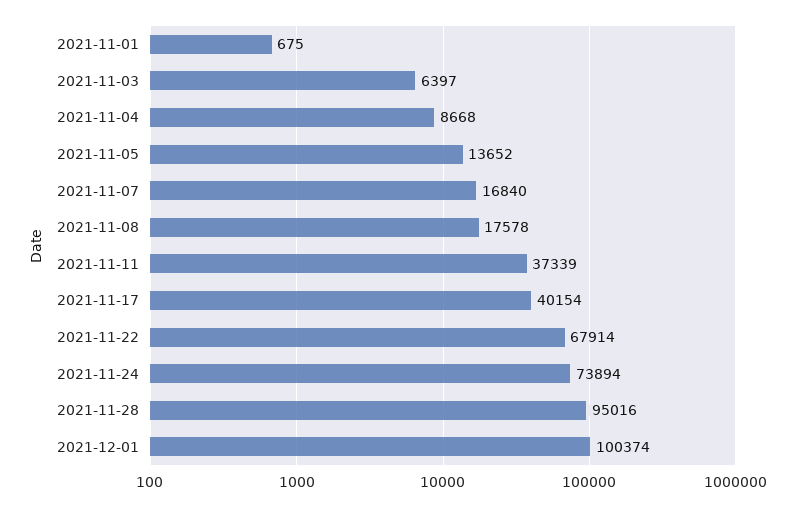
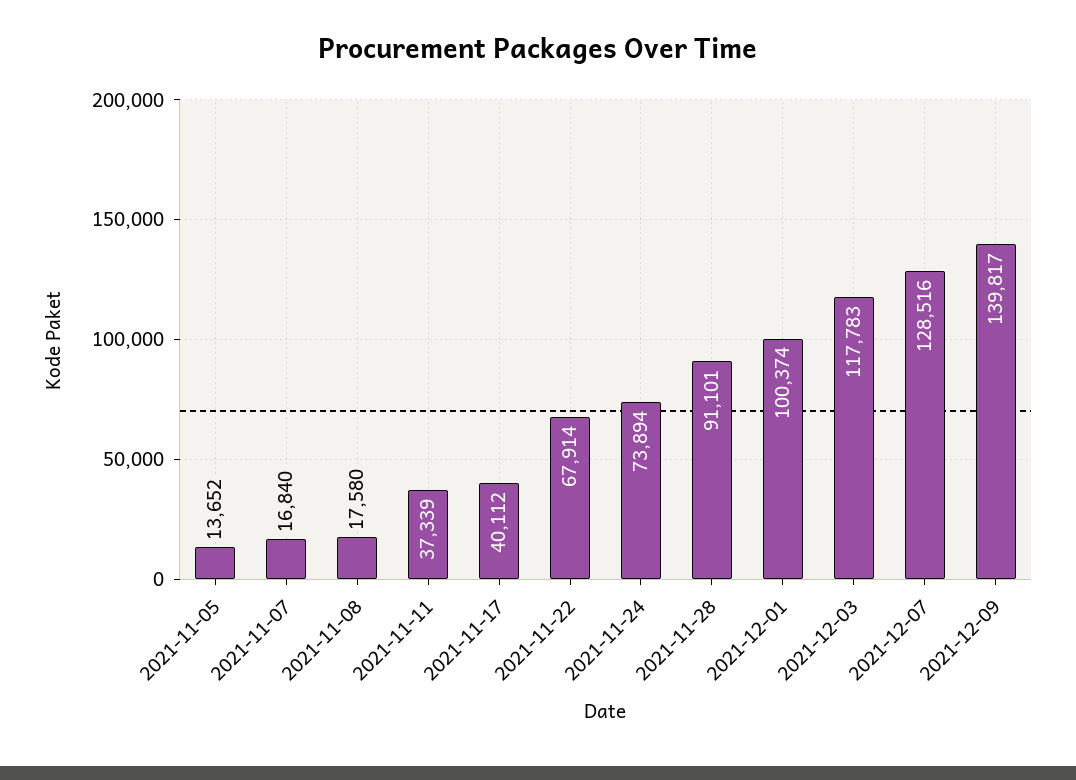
2021-11-01: 675 -> none
2021-11-03: 6397 -> none
2021-11-04: 8668 -> none
2021-11-08: 17578 -> 17580
2021-11-17: 40154 -> 40112
2021-11-28: 95016 -> 91101
2021-12-03: none -> 117783
2021-12-07: none -> 128516
2021-12-09: none -> 139817

